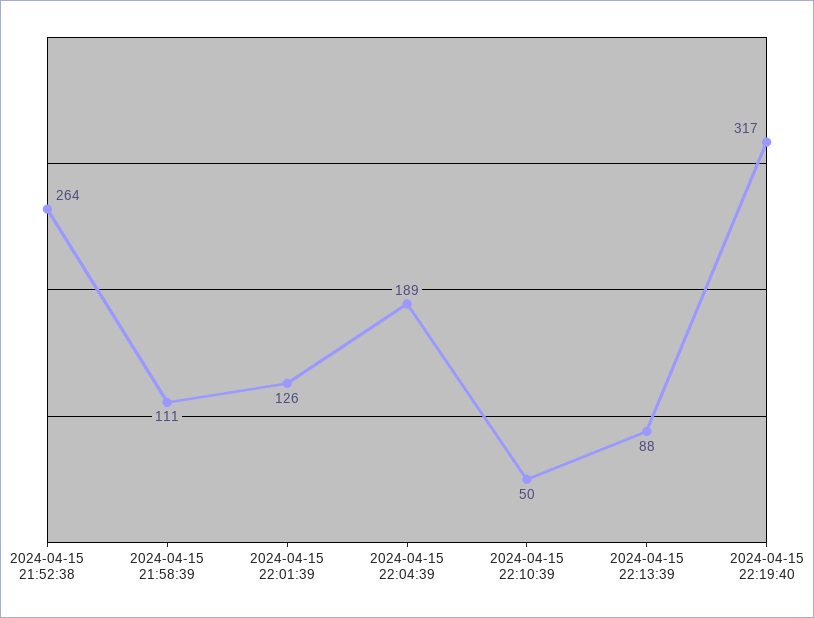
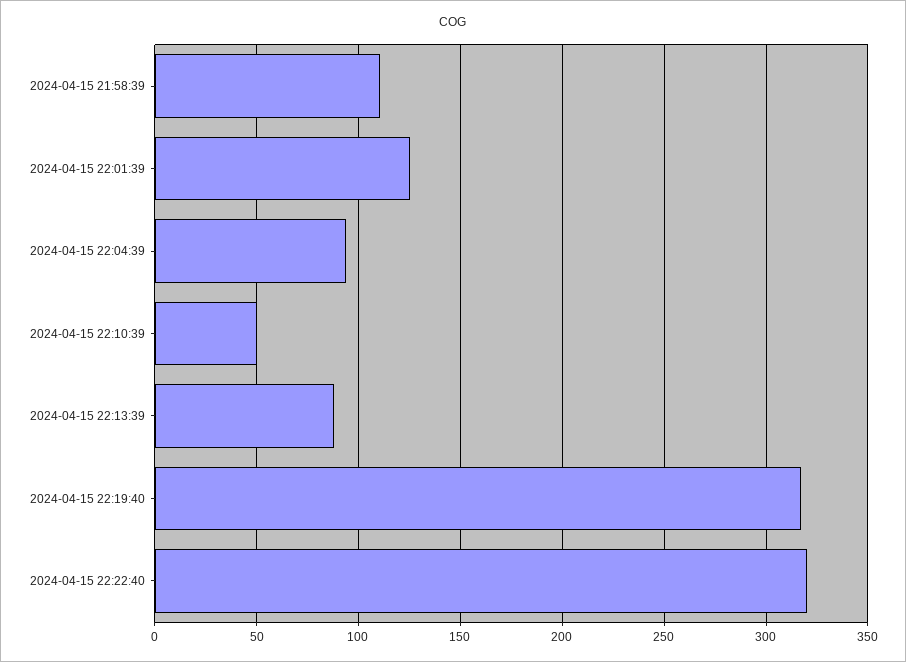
2024-04-15 21:52:38: 264 -> none
2024-04-15 22:04:39: 189 -> 95
2024-04-15 22:22:40: none -> 320

